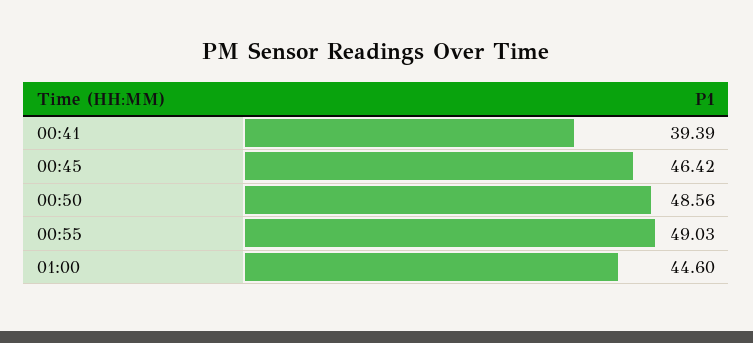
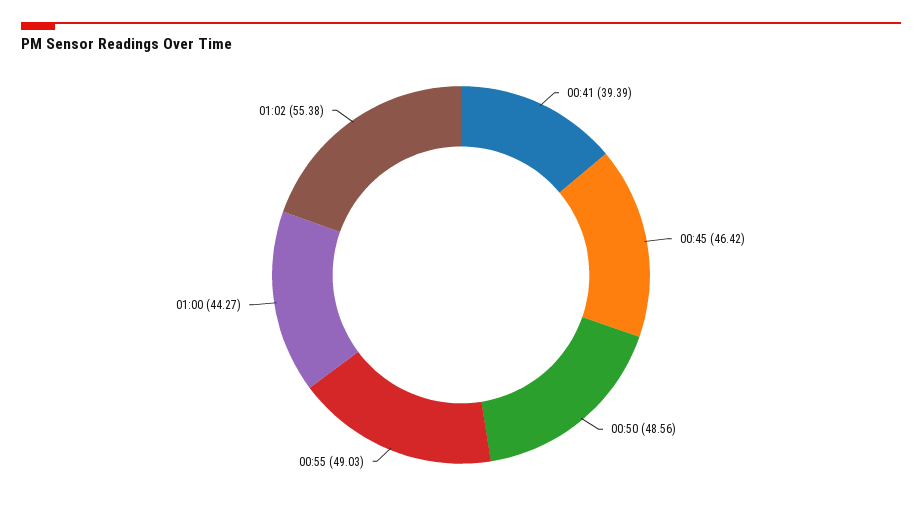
01:00: 44.6 -> 44.27
01:02: none -> 55.38

